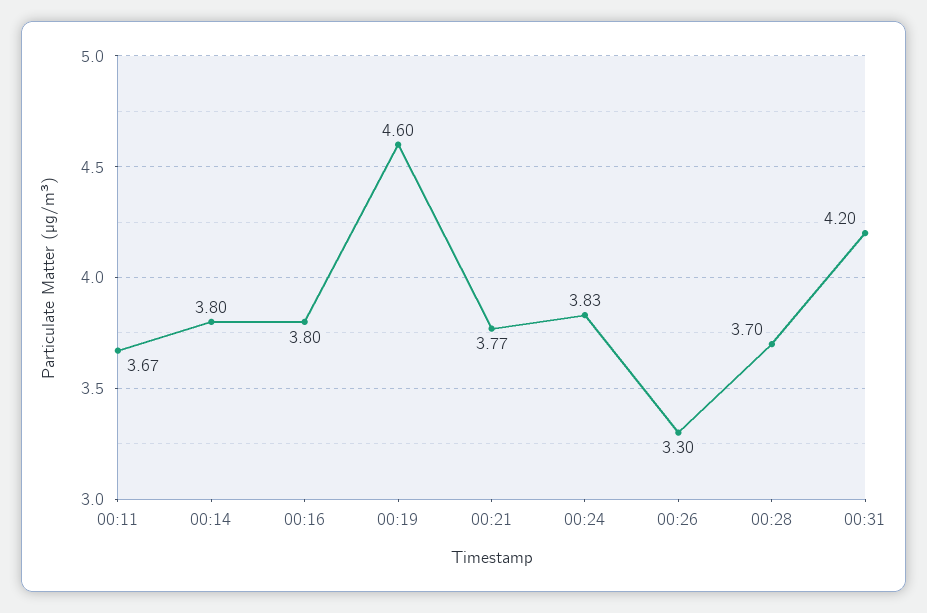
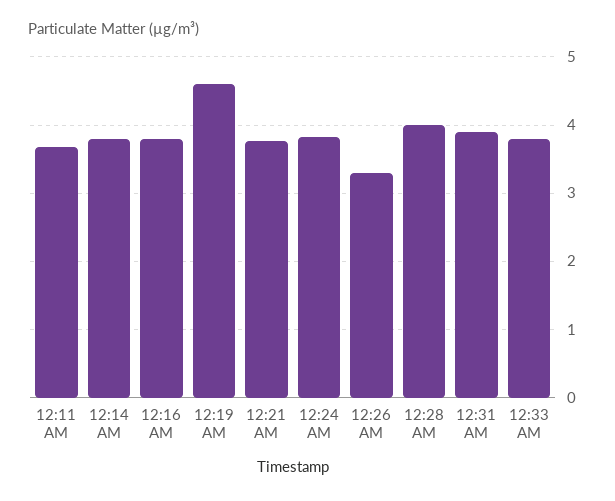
00:28: 3.7 -> 4
00:31: 4.2 -> 3.9
12:33 AM: none -> 3.8

